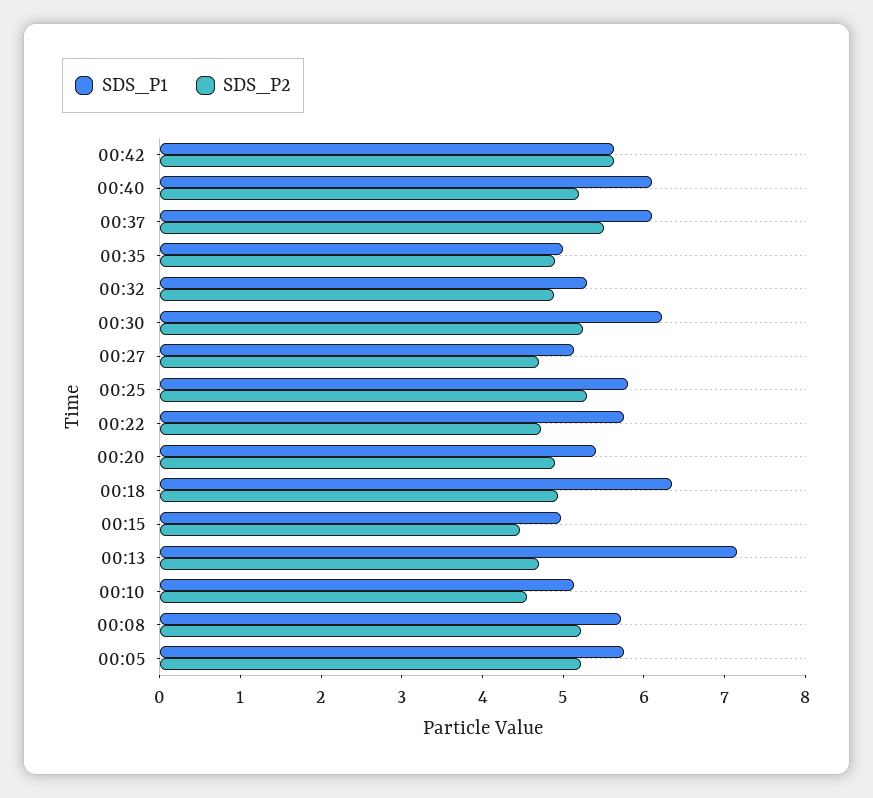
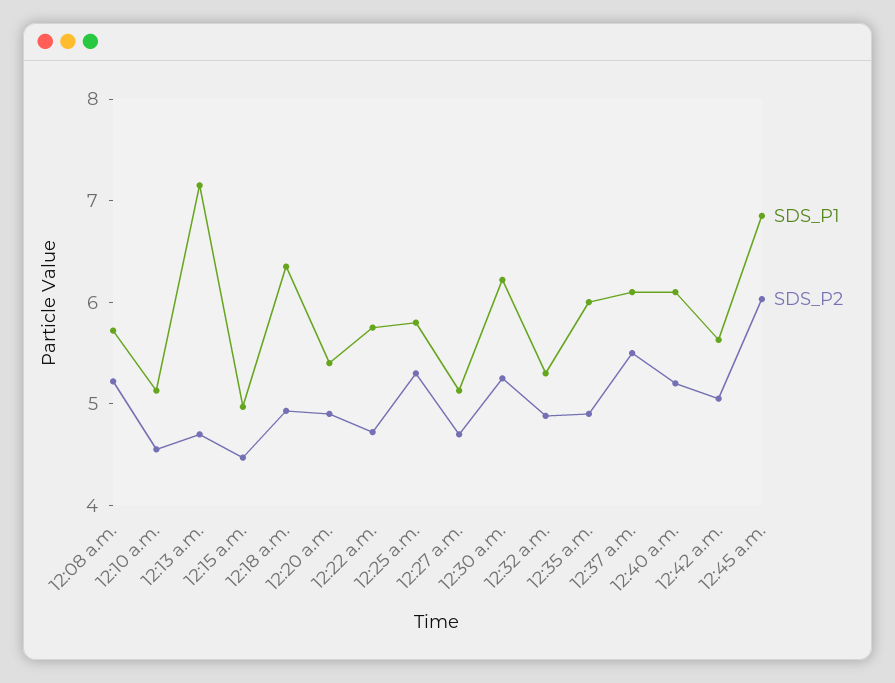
SDS_P2, 00:42: 5.6 -> 5
SDS_P1, 00:35: 5 -> 6
SDS_P1, 00:05: 5.8 -> none
SDS_P2, 00:05: 5.2 -> none
SDS_P1, 12:45 a.m.: none -> 6.8
SDS_P2, 12:45 a.m.: none -> 6

